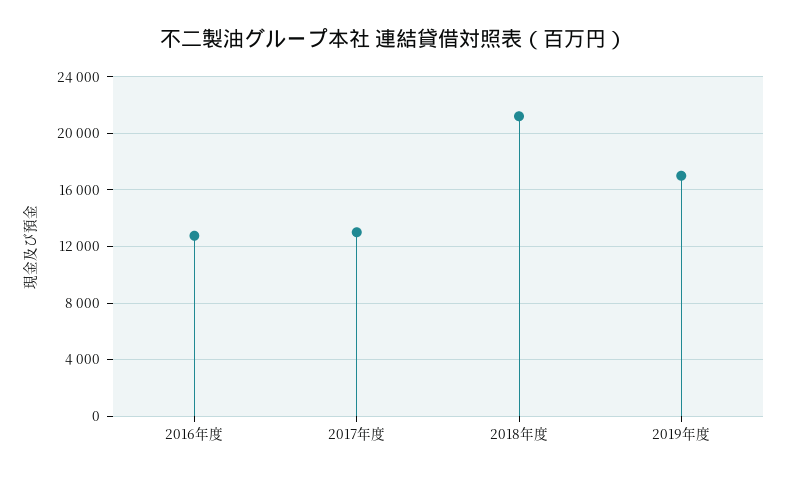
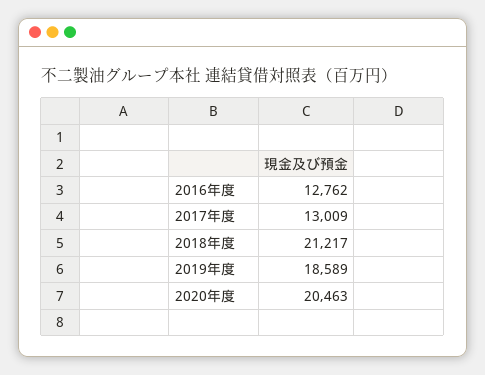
2019年度: 17000 -> 18589
2020年度: none -> 20463

